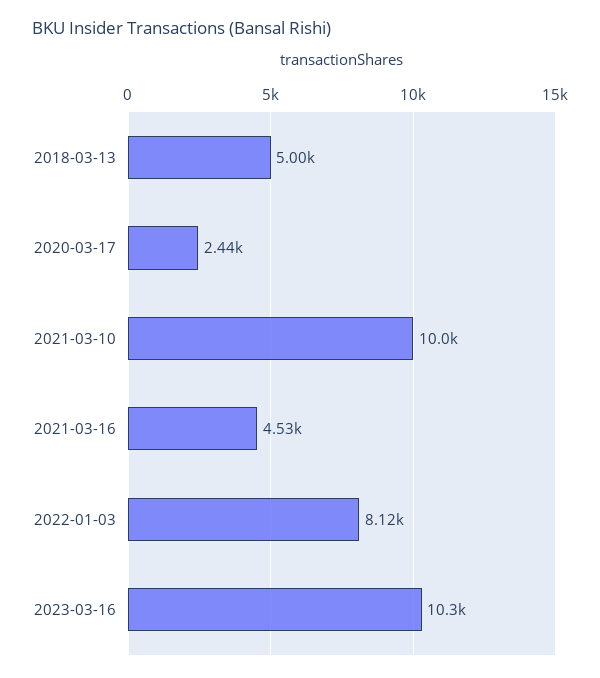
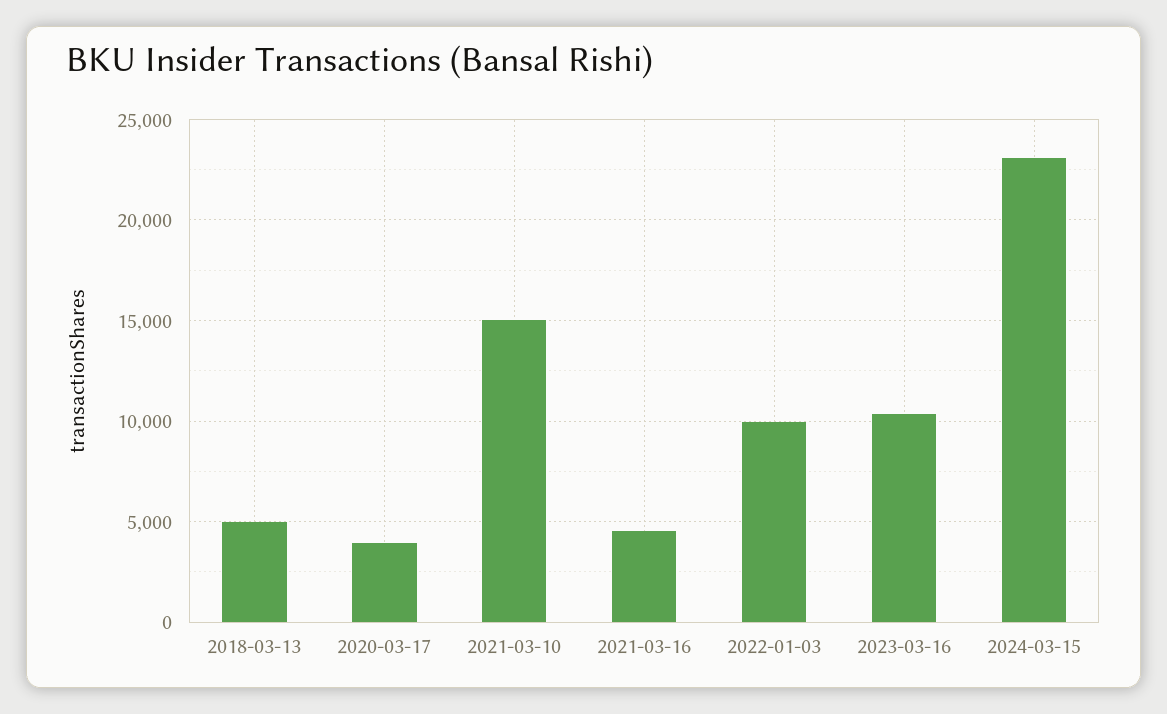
2020-03-17: 2440 -> 4000
2021-03-10: 10000 -> 15000
2022-01-03: 8120 -> 10000
2024-03-15: none -> 23000

